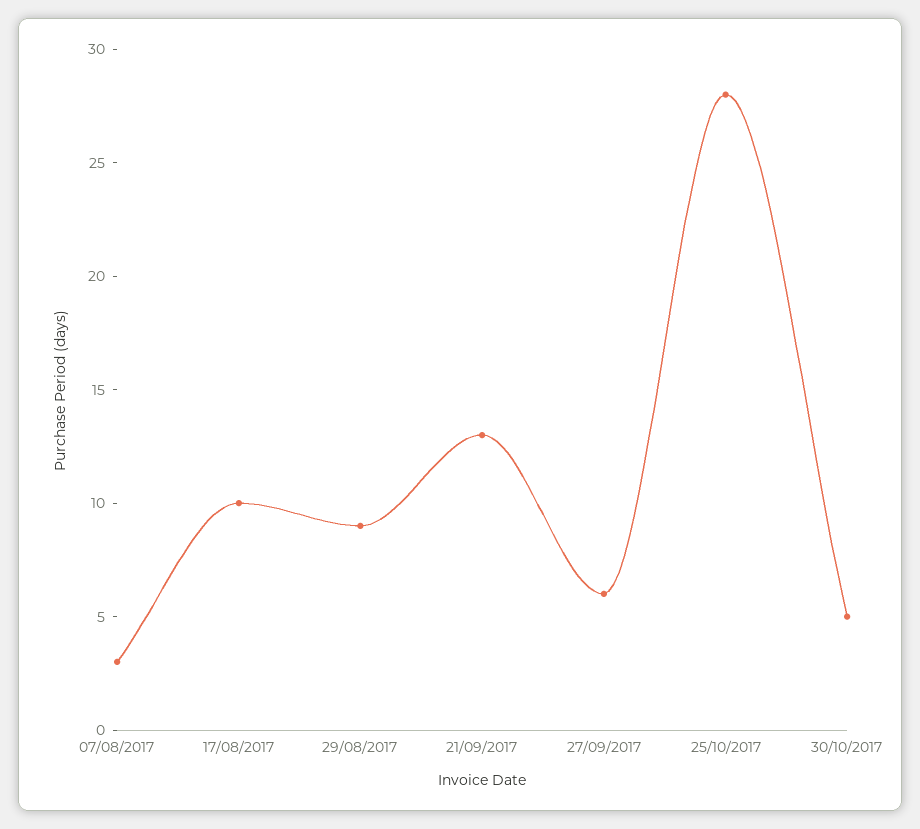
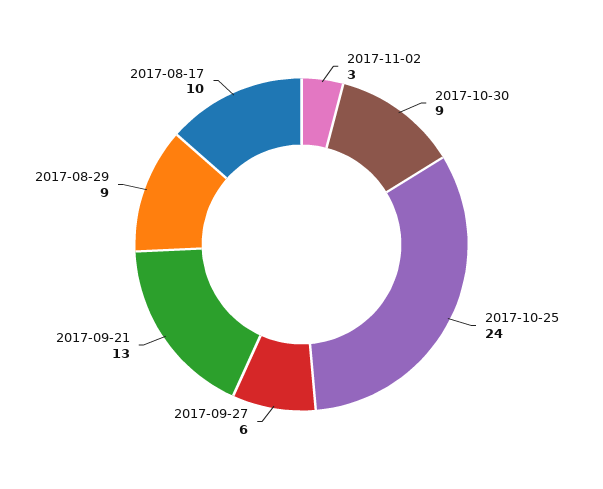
07/08/2017: 3 -> none
25/10/2017: 28 -> 24
30/10/2017: 5 -> 9
2017-11-02: none -> 3

